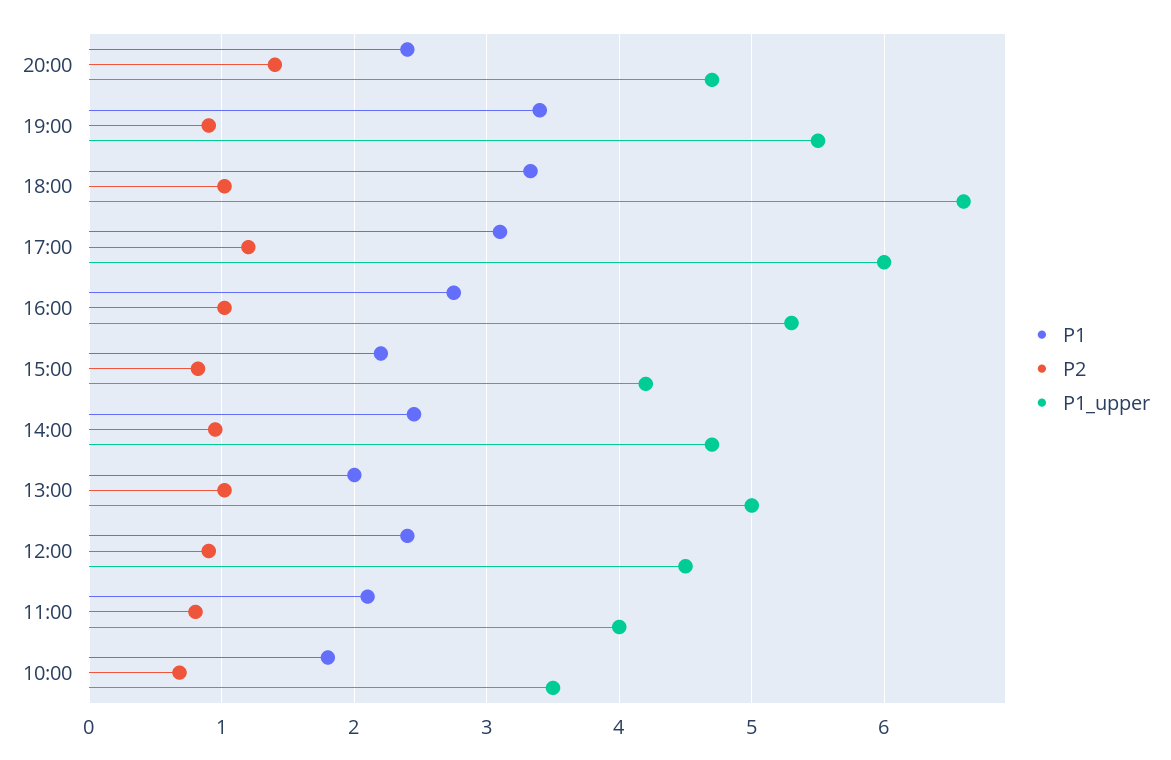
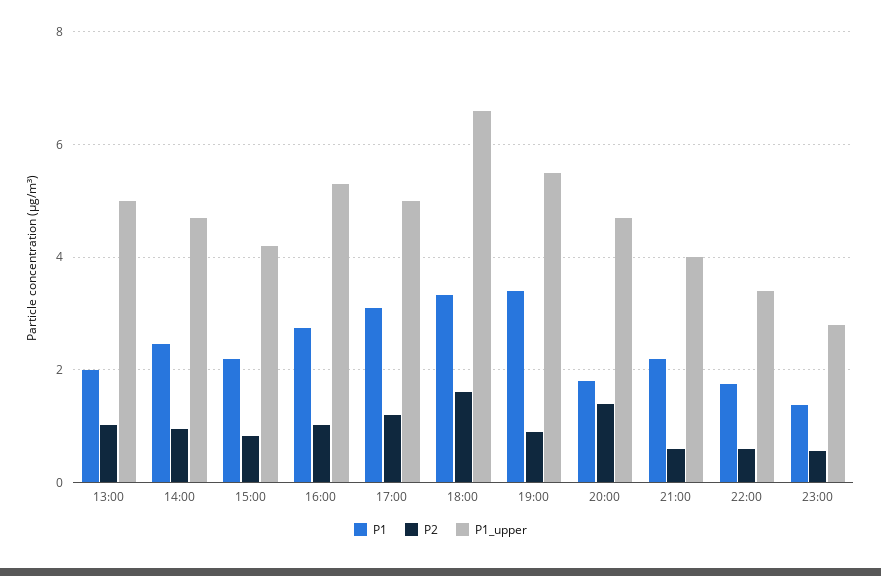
P1, 20:00: 2.4 -> 1.8
P2, 18:00: 1 -> 1.6
P1_upper, 17:00: 6 -> 5
P1, 12:00: 2.4 -> none
P2, 12:00: 0.9 -> none
P1_upper, 12:00: 4.5 -> none
P1, 11:00: 2.1 -> none
P2, 11:00: 0.8 -> none
P1_upper, 11:00: 4 -> none
P1, 10:00: 1.8 -> none
P2, 10:00: 0.7 -> none
P1_upper, 10:00: 3.5 -> none
P1, 21:00: none -> 2.2
P2, 21:00: none -> 0.6
P1_upper, 21:00: none -> 4
P1, 22:00: none -> 1.8
P2, 22:00: none -> 0.6
P1_upper, 22:00: none -> 3.4
P1, 23:00: none -> 1.4
P2, 23:00: none -> 0.6
P1_upper, 23:00: none -> 2.8

